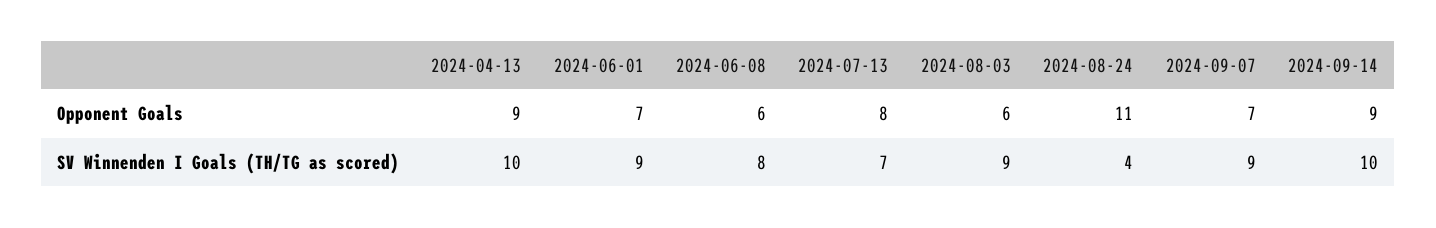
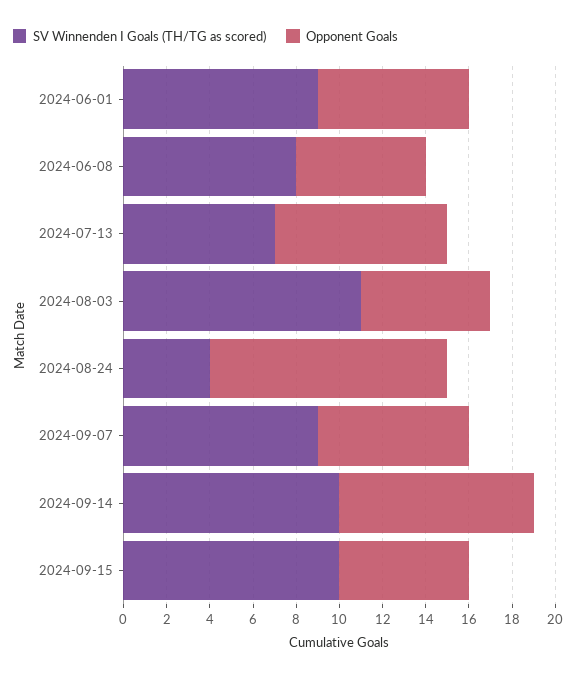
Opponent Goals, 2024-04-13: 9 -> none
SV Winnenden I Goals (TH/TG as scored), 2024-04-13: 10 -> none
SV Winnenden I Goals (TH/TG as scored), 2024-08-03: 9 -> 11
SV Winnenden I Goals (TH/TG as scored), 2024-09-15: none -> 10
Opponent Goals, 2024-09-15: none -> 6

